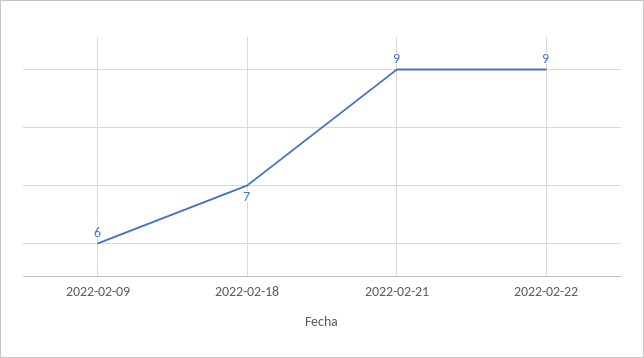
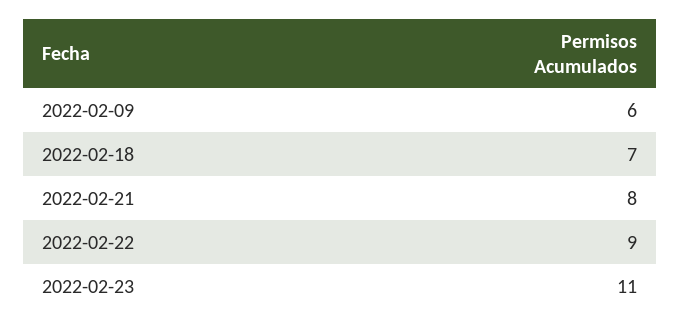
2022-02-21: 9 -> 8
2022-02-23: none -> 11

